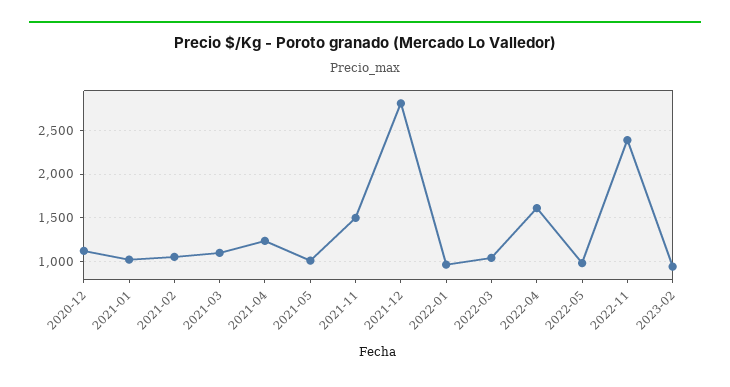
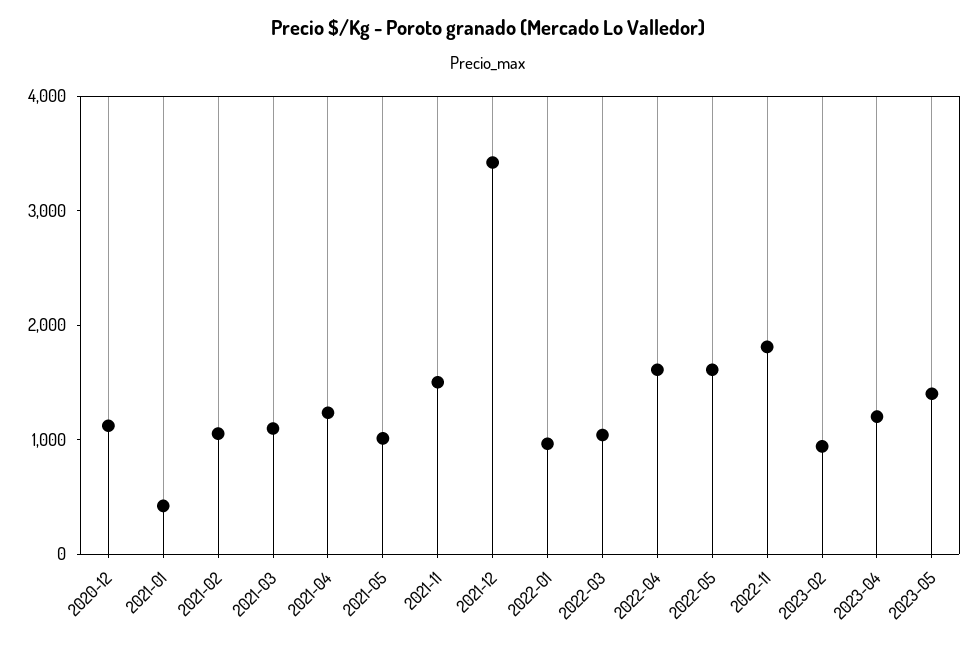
2021-01: 1000 -> 400
2021-12: 2800 -> 3400
2022-05: 1000 -> 1600
2022-11: 2400 -> 1800
2023-04: none -> 1200
2023-05: none -> 1400

